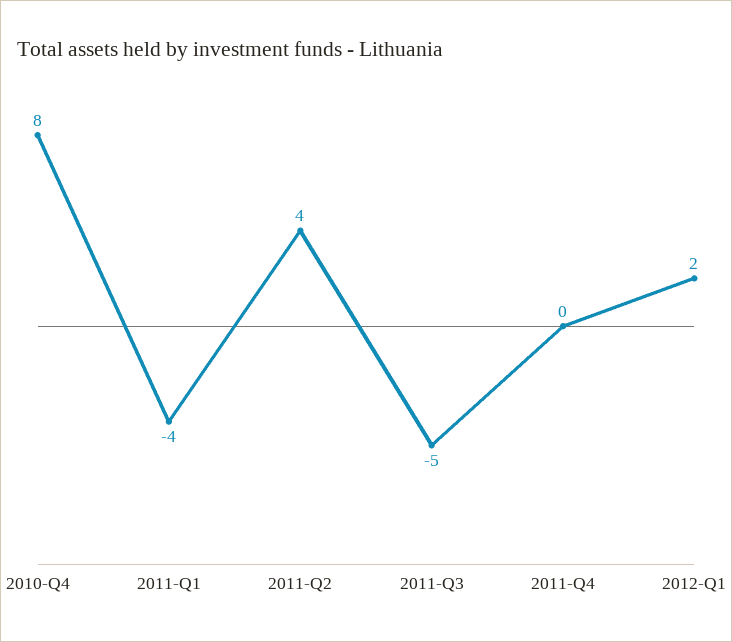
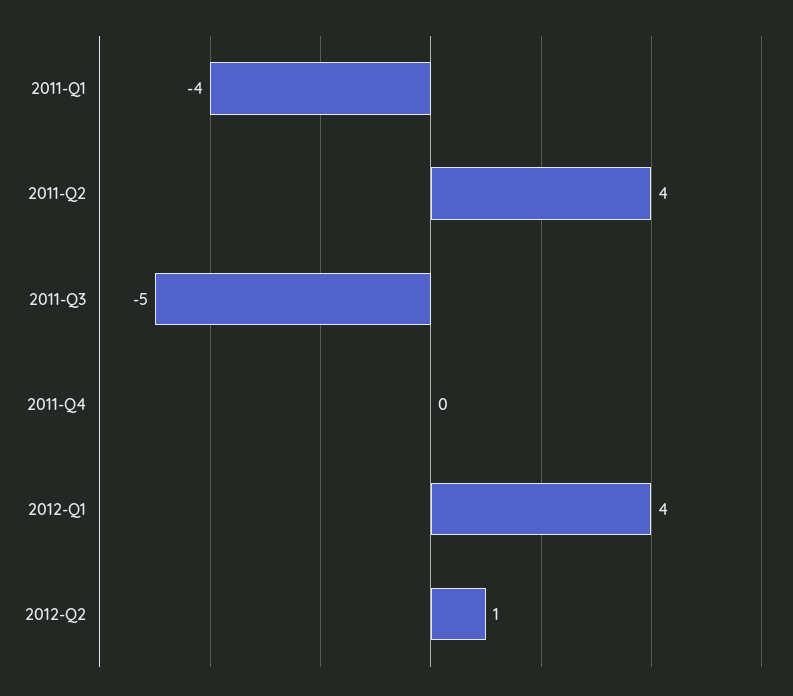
2010-Q4: 8 -> none
2012-Q1: 2 -> 4
2012-Q2: none -> 1

